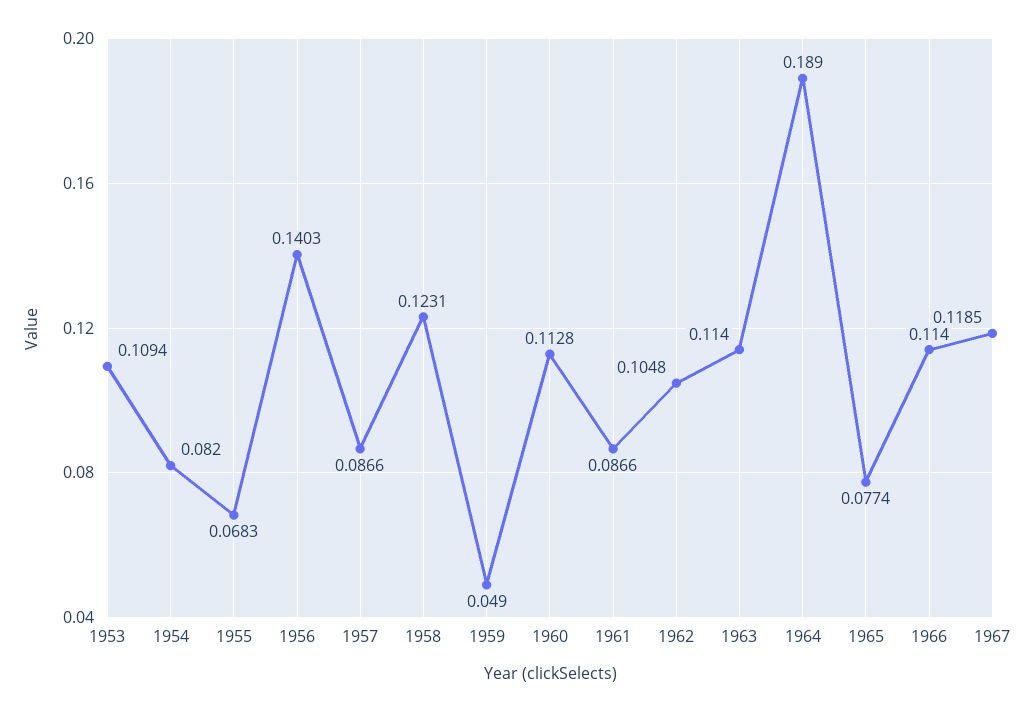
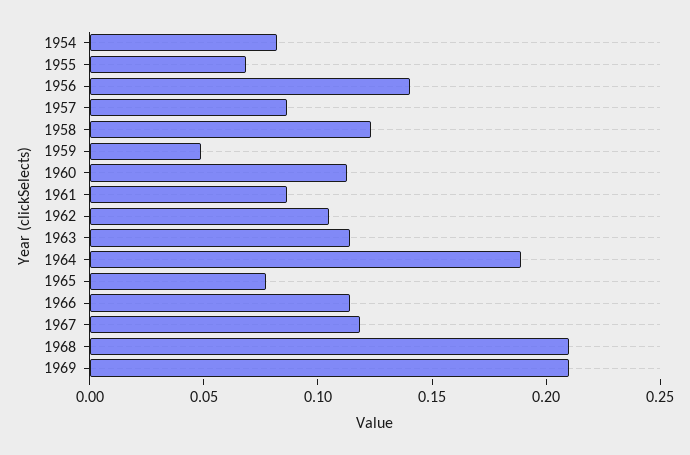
1953: 0.1094 -> none
1968: none -> 0.21
1969: none -> 0.21

